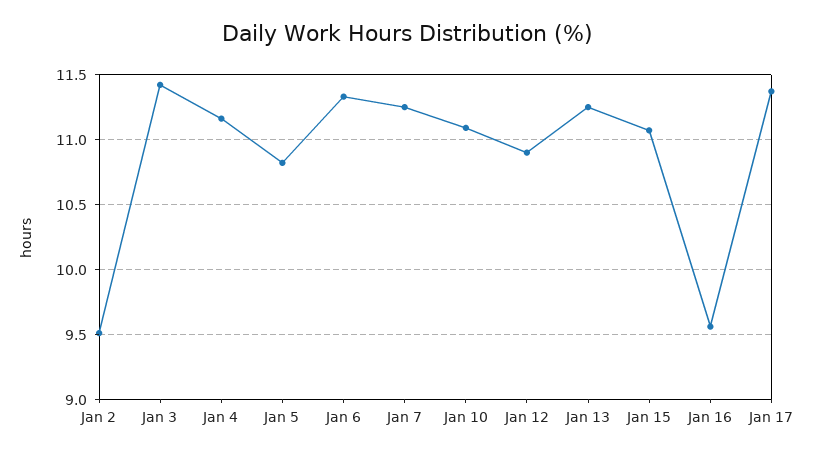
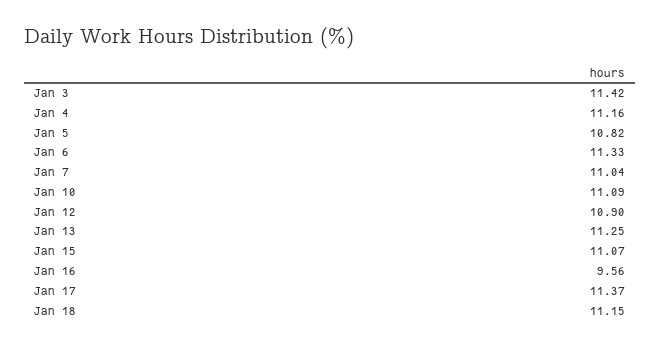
Jan 2: 9.5 -> none
Jan 7: 11.25 -> 11.04
Jan 18: none -> 11.15

